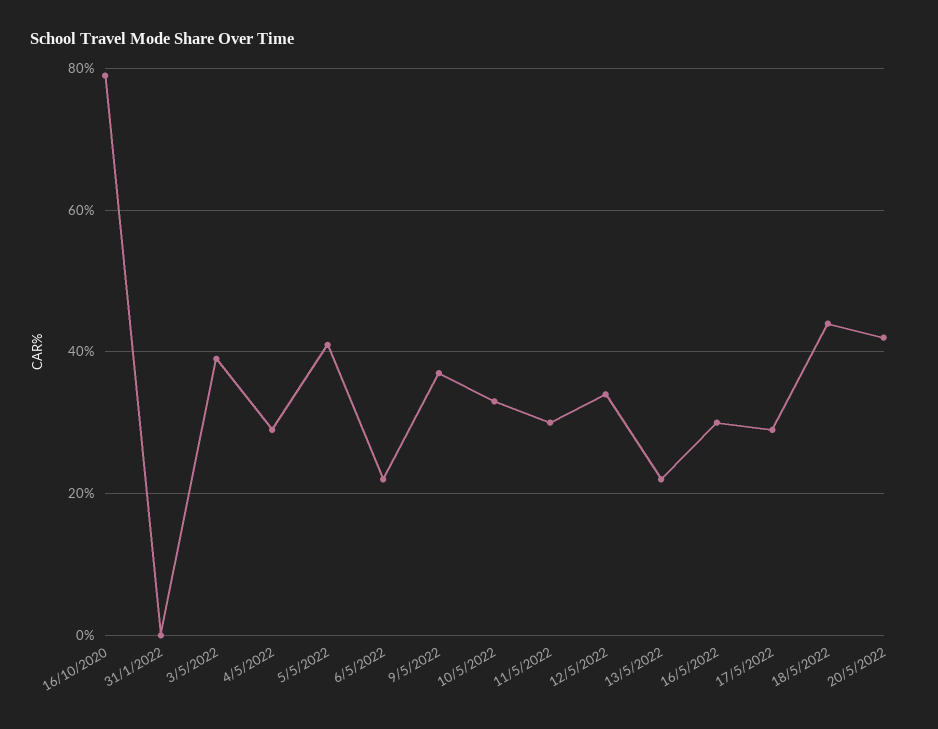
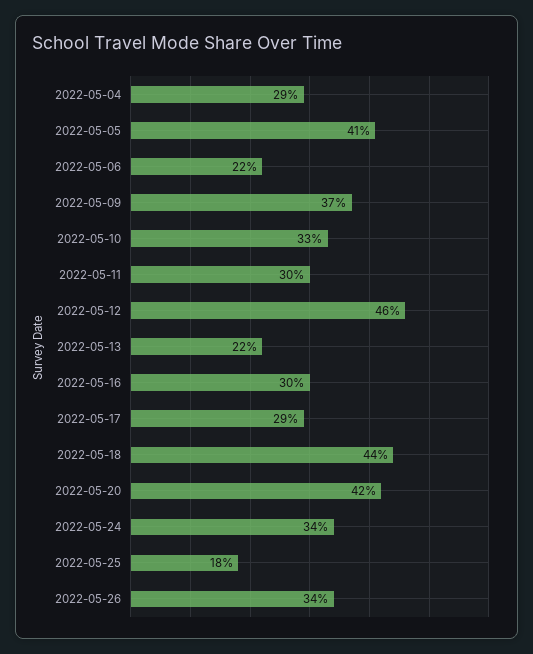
16/10/2020: 80 -> none
31/1/2022: 0 -> none
3/5/2022: 40 -> none
12/5/2022: 35 -> 46
2022-05-24: none -> 34
2022-05-25: none -> 18
2022-05-26: none -> 34

